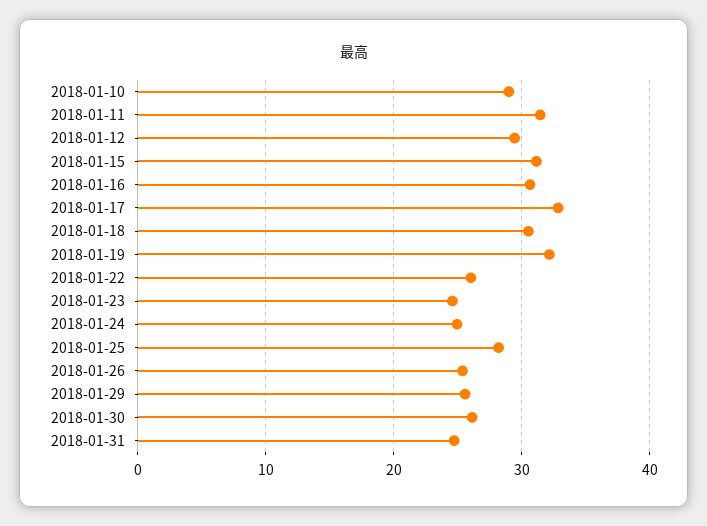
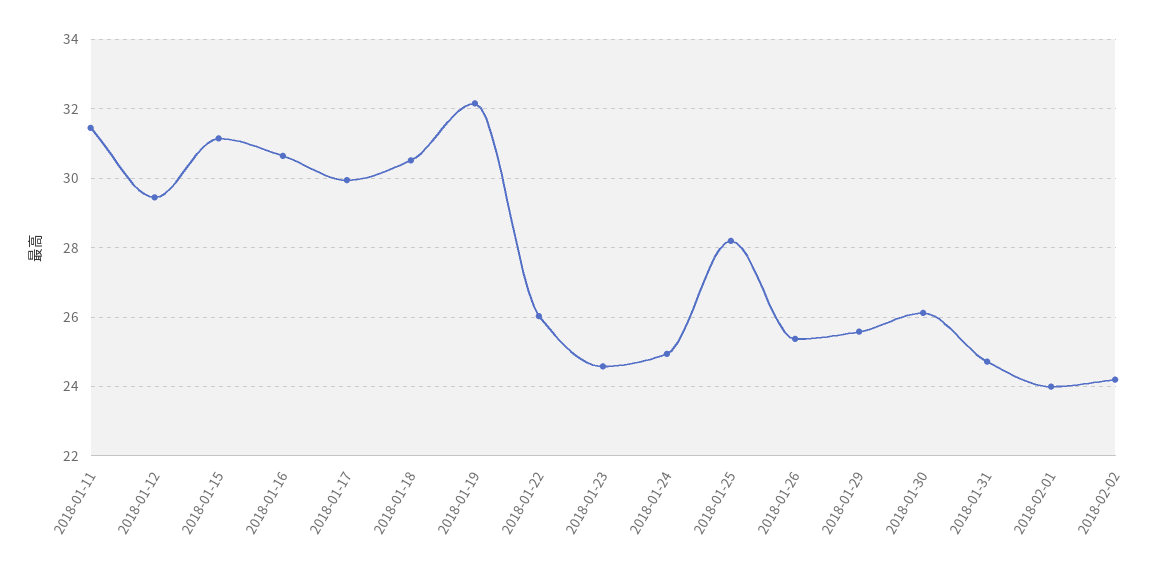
2018-01-10: 29 -> none
2018-01-17: 33 -> 30
2018-02-01: none -> 24
2018-02-02: none -> 24.2

